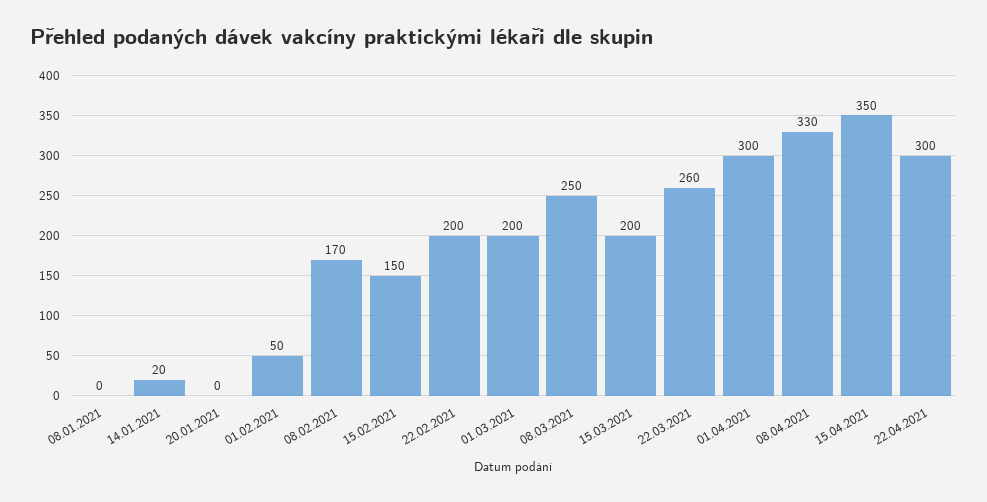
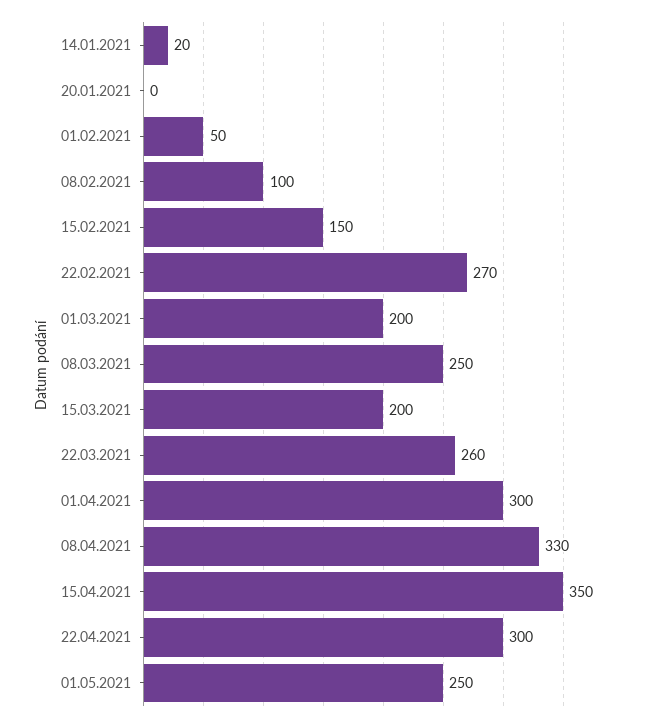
08.01.2021: 0 -> none
08.02.2021: 170 -> 100
22.02.2021: 200 -> 270
01.05.2021: none -> 250

